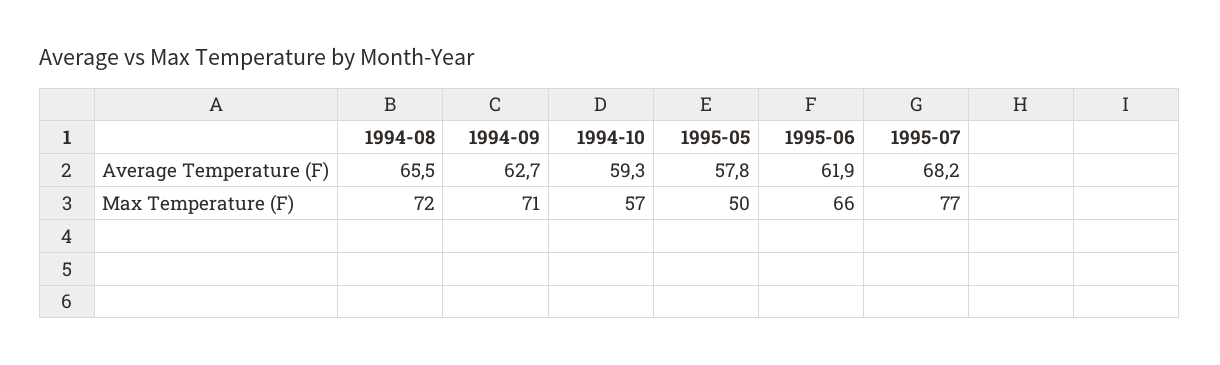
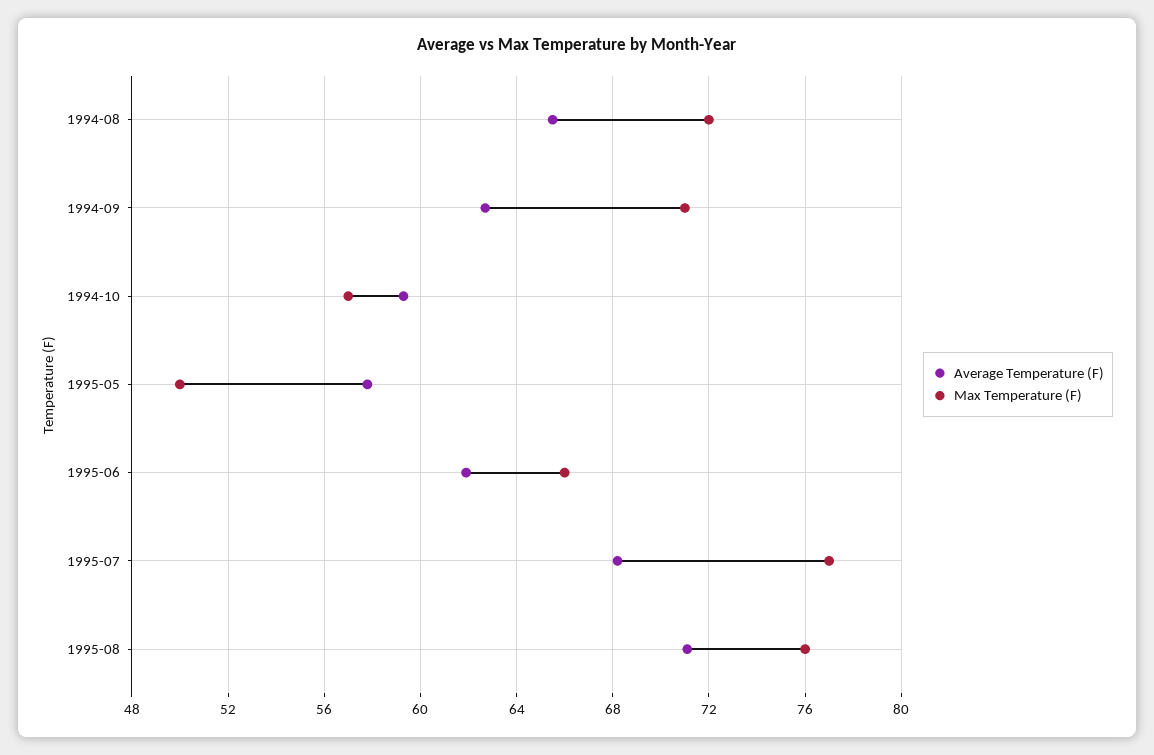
Average Temperature (F), 1995-08: none -> 71
Max Temperature (F), 1995-08: none -> 76

